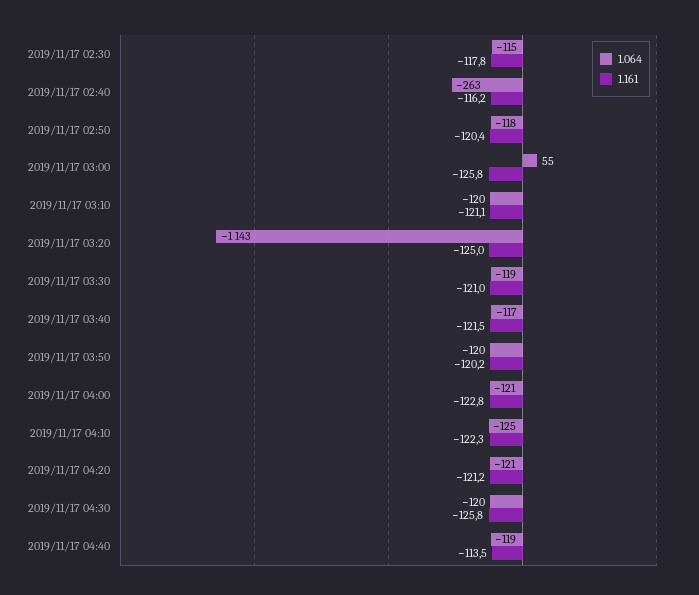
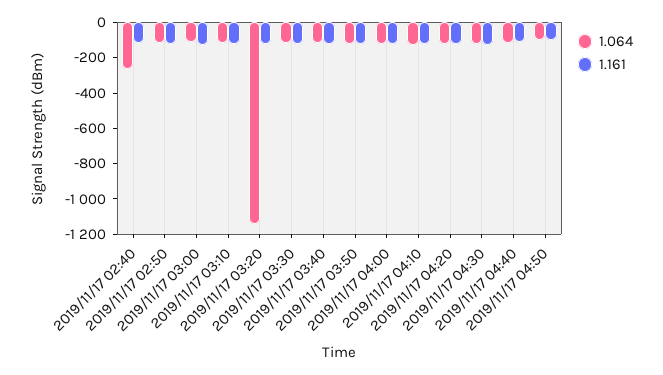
1.064, 2019/11/17 02:30: -115 -> none
1.161, 2019/11/17 02:30: -117.8 -> none
1.064, 2019/11/17 03:00: 55 -> -100
1.064, 2019/11/17 04:50: none -> -100
1.161, 2019/11/17 04:50: none -> -100

